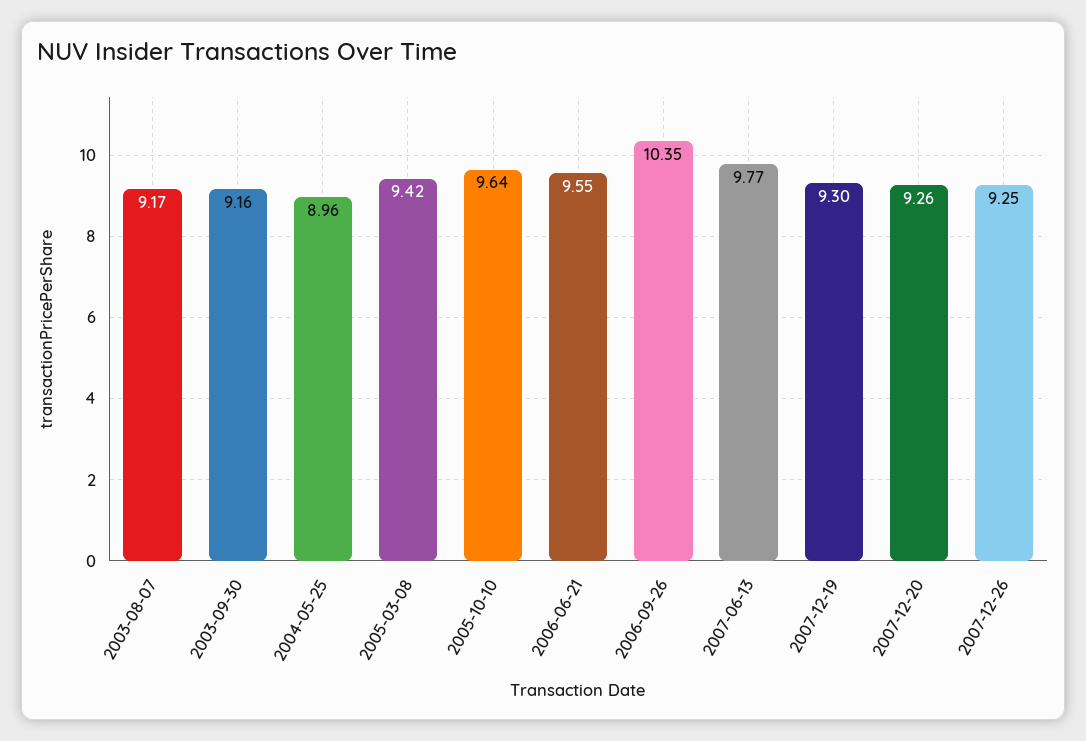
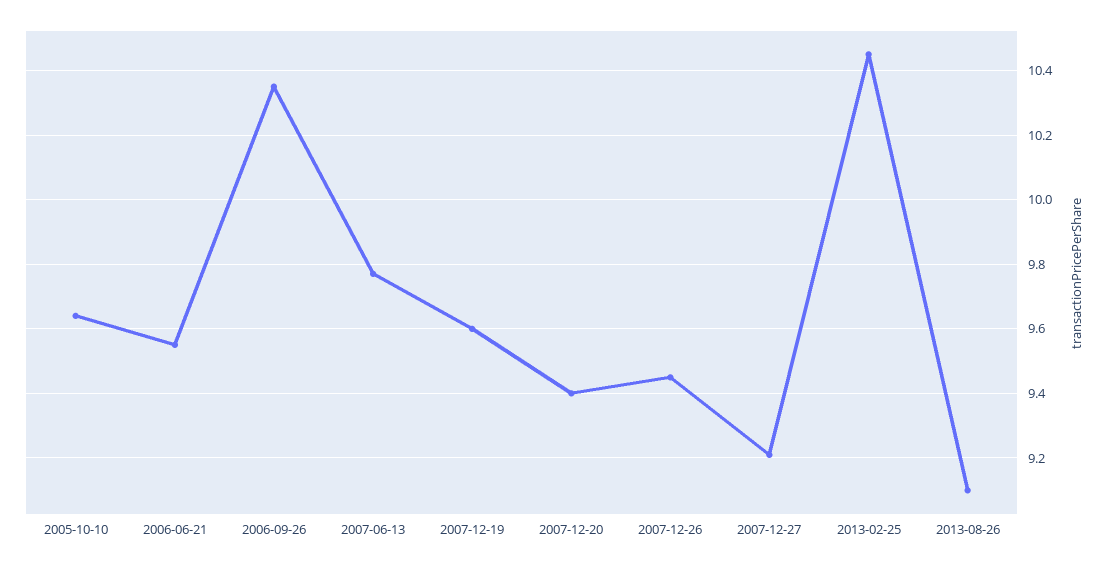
2003-08-07: 9.17 -> none
2003-09-30: 9.16 -> none
2004-05-25: 8.96 -> none
2005-03-08: 9.42 -> none
2007-12-19: 9.3 -> 9.6
2007-12-20: 9.26 -> 9.4
2007-12-26: 9.25 -> 9.45
2007-12-27: none -> 9.2
2013-02-25: none -> 10.45
2013-08-26: none -> 9.1

